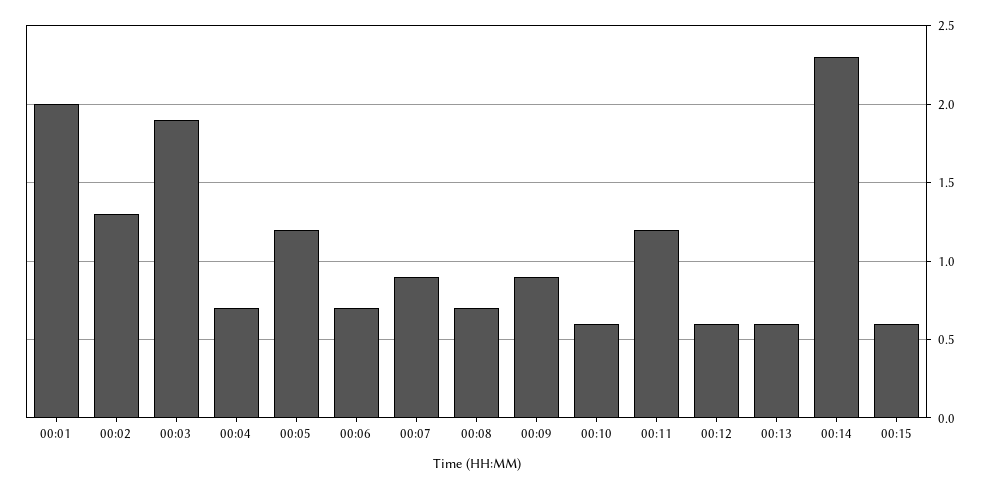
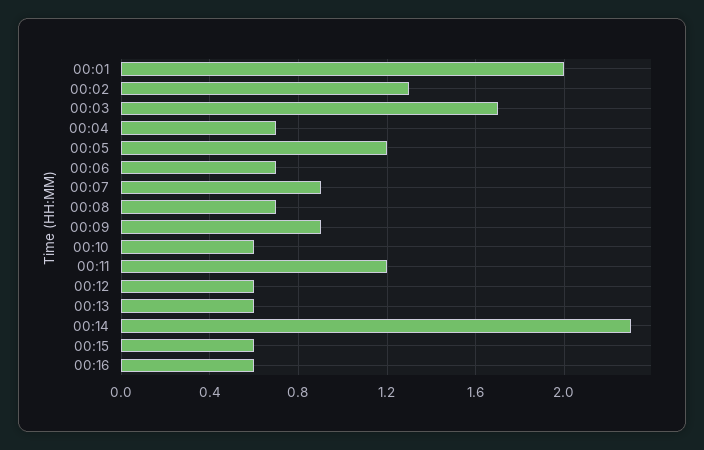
00:03: 1.9 -> 1.7
00:16: none -> 0.6

